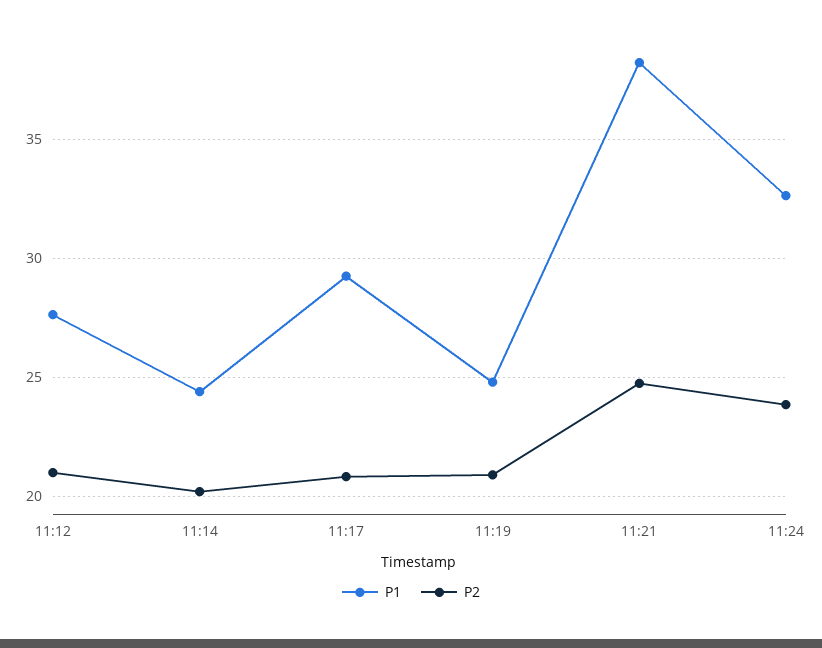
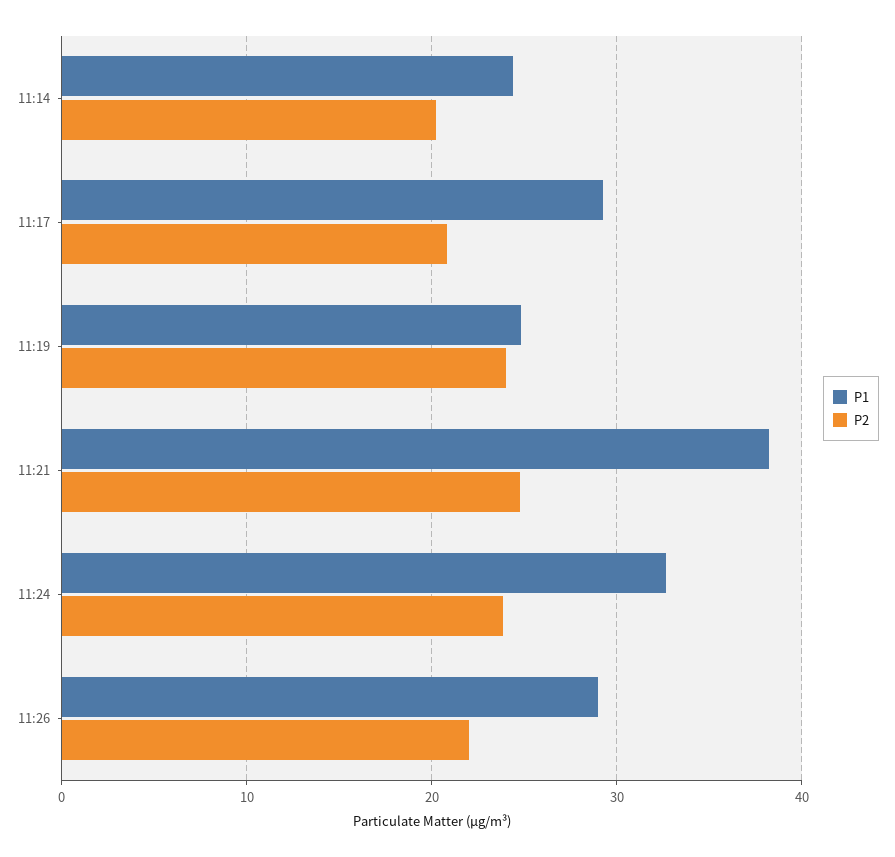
P1, 11:12: 27.5 -> none
P2, 11:12: 21 -> none
P2, 11:19: 21 -> 24
P1, 11:26: none -> 29
P2, 11:26: none -> 22

